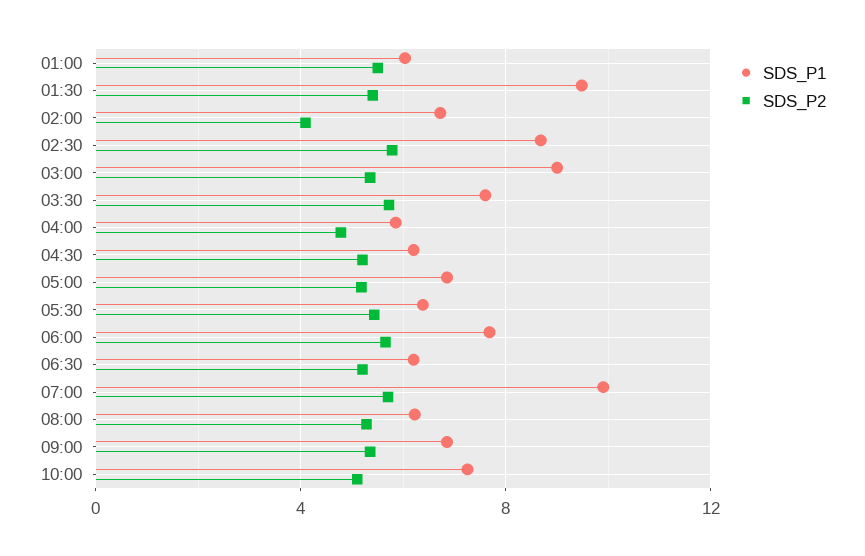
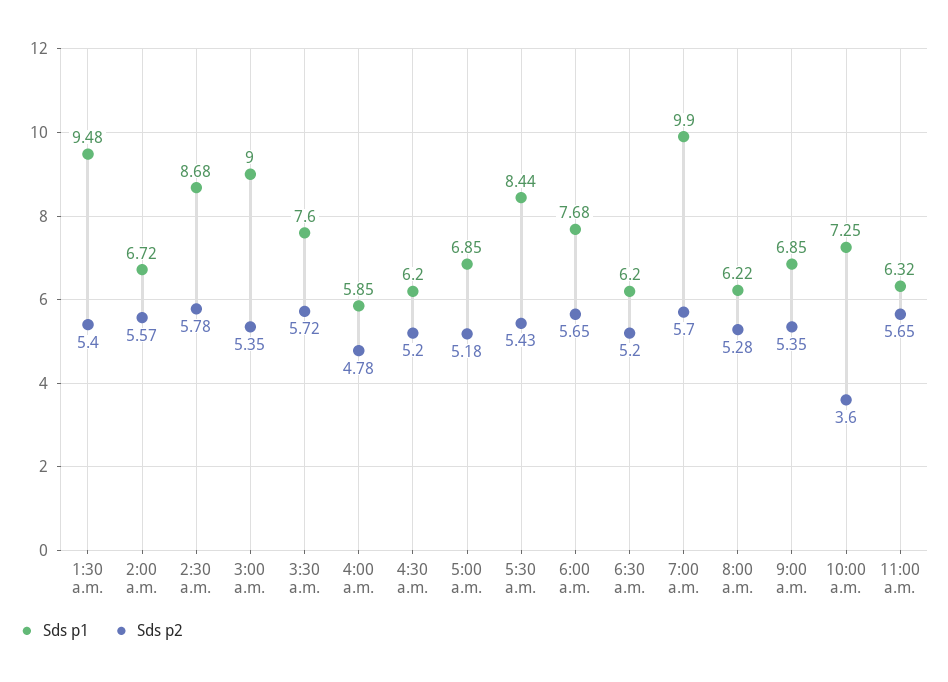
SDS_P1, 01:00: 6 -> none
SDS_P2, 01:00: 5.5 -> none
SDS_P2, 02:00: 4 -> 5.57
SDS_P1, 05:30: 6.5 -> 8.44
SDS_P2, 10:00: 5 -> 3.6
SDS_P1, 11:00 a.m.: none -> 6.32
SDS_P2, 11:00 a.m.: none -> 5.65

